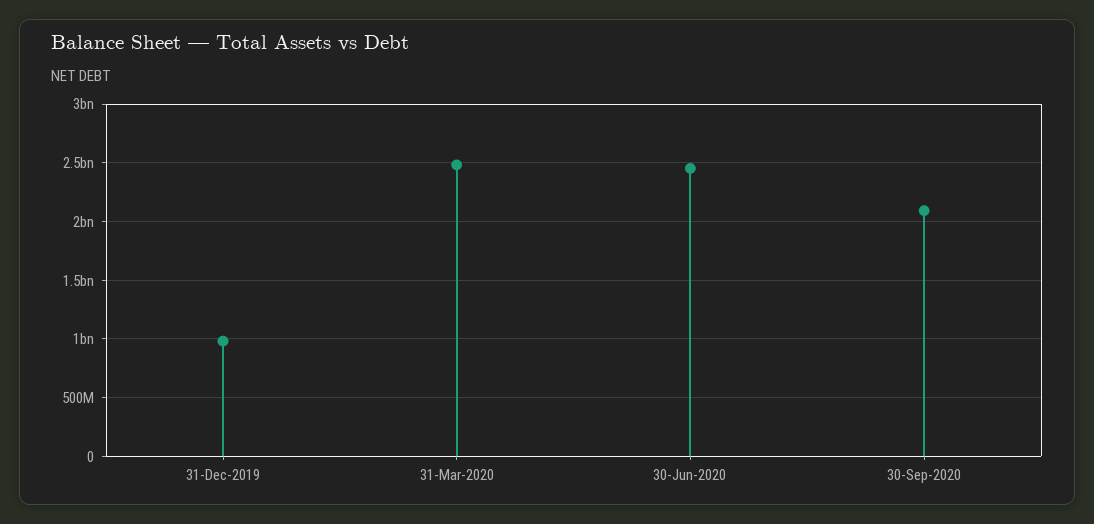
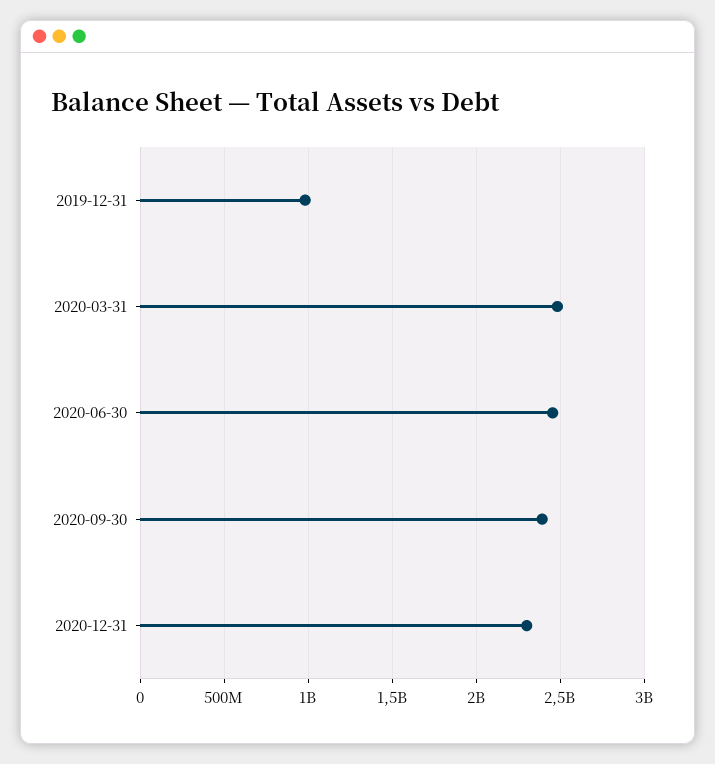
30-Sep-2020: 2100000000 -> 2400000000
2020-12-31: none -> 2300000000

